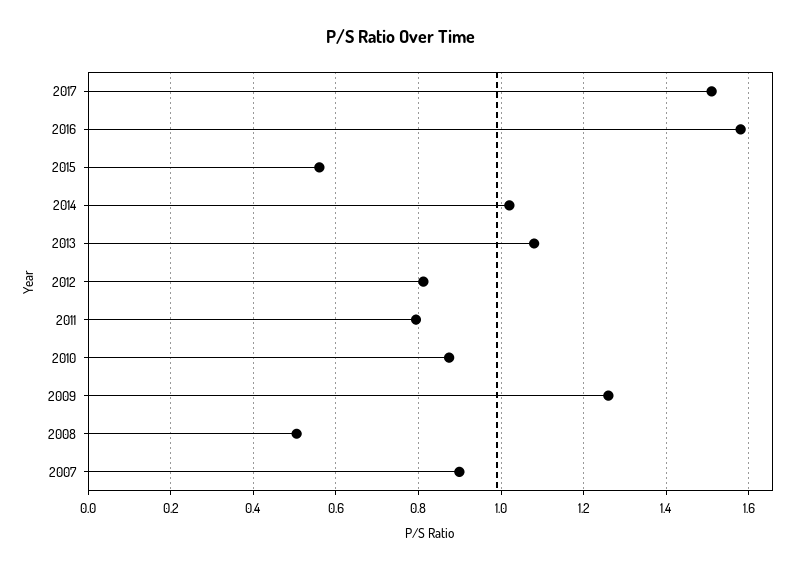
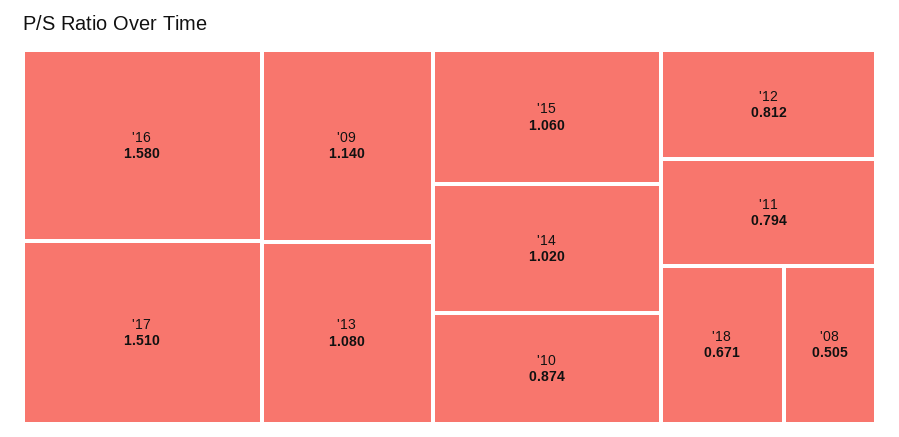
2015: 0.56 -> 1.06
2009: 1.26 -> 1.14
2007: 0.9 -> none
'18: none -> 0.671

